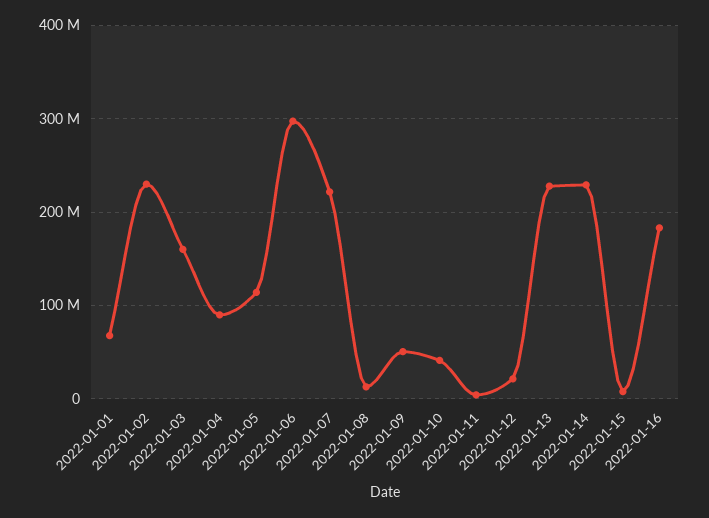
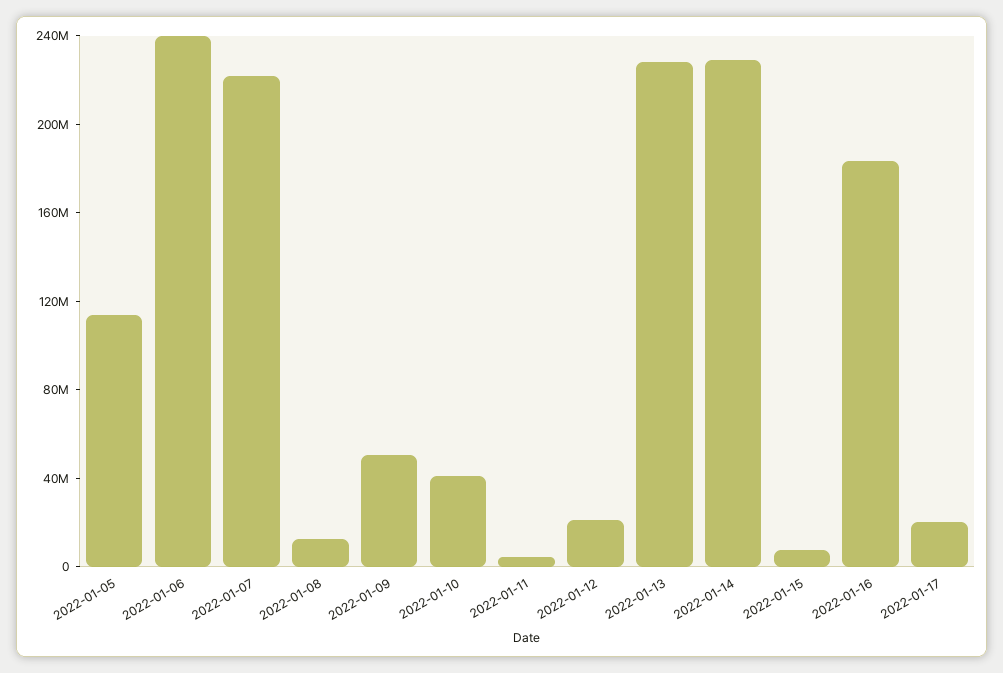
2022-01-01: 70000000 -> none
2022-01-02: 230000000 -> none
2022-01-03: 160000000 -> none
2022-01-04: 90000000 -> none
2022-01-06: 300000000 -> 240000000
2022-01-17: none -> 20000000

